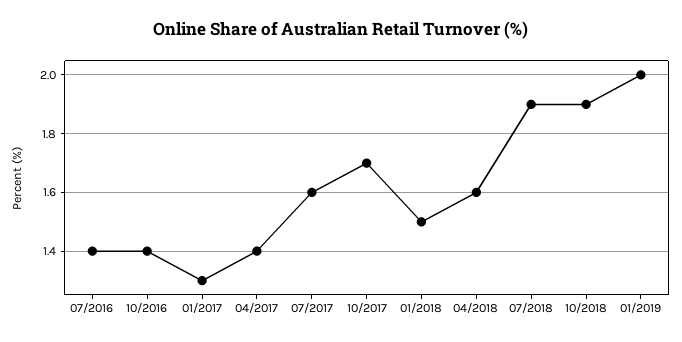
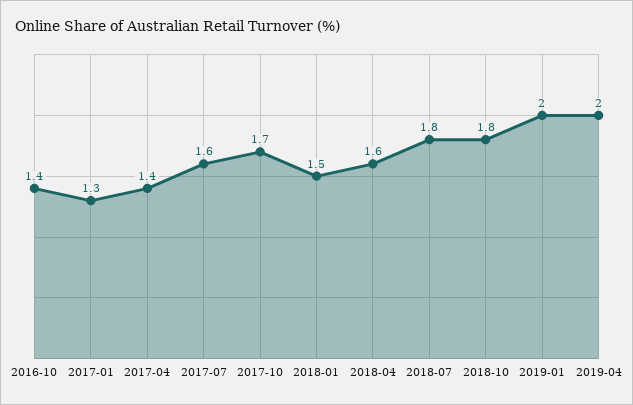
07/2016: 1.4 -> none
07/2018: 1.9 -> 1.8
10/2018: 1.9 -> 1.8
2019-04: none -> 2

